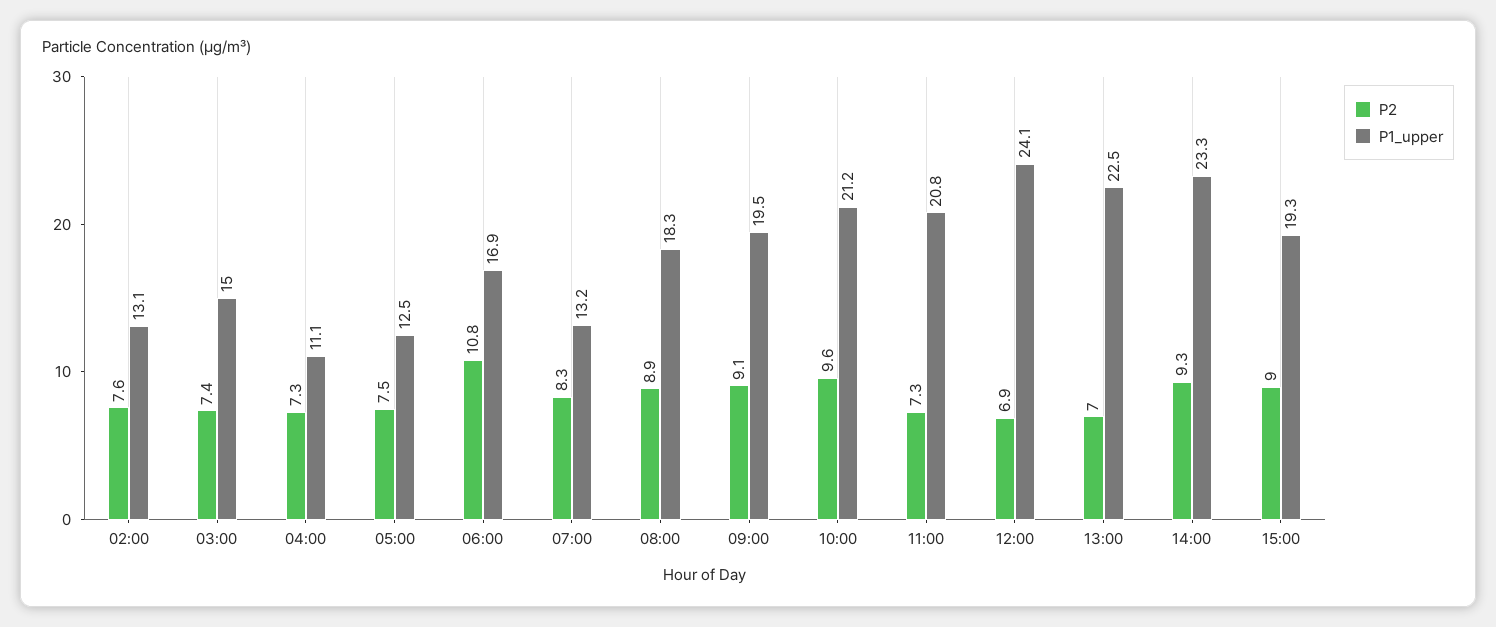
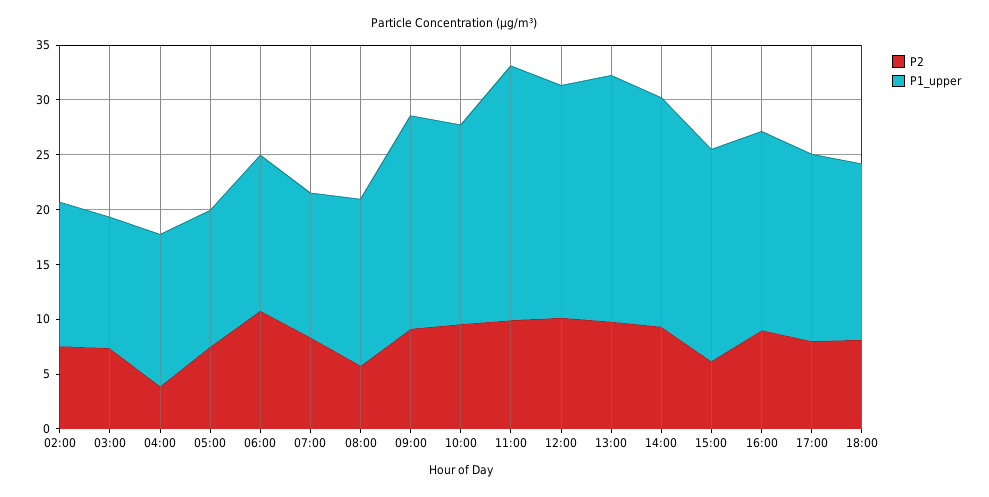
P1_upper, 03:00: 15 -> 12
P2, 04:00: 7.3 -> 4
P1_upper, 04:00: 11.1 -> 14
P1_upper, 06:00: 16.9 -> 14
P2, 08:00: 8.9 -> 6
P1_upper, 08:00: 18.3 -> 15
P1_upper, 10:00: 21.2 -> 18
P2, 11:00: 7.3 -> 10
P1_upper, 11:00: 20.8 -> 23
P2, 12:00: 6.9 -> 10
P1_upper, 12:00: 24.1 -> 21
P2, 13:00: 7 -> 10
P1_upper, 14:00: 23.3 -> 21
P2, 15:00: 9 -> 6
P2, 16:00: none -> 9
P1_upper, 16:00: none -> 18
P2, 17:00: none -> 8
P1_upper, 17:00: none -> 17
P2, 18:00: none -> 8
P1_upper, 18:00: none -> 16

